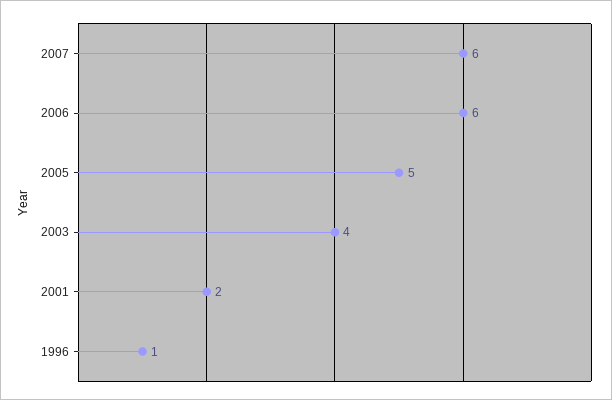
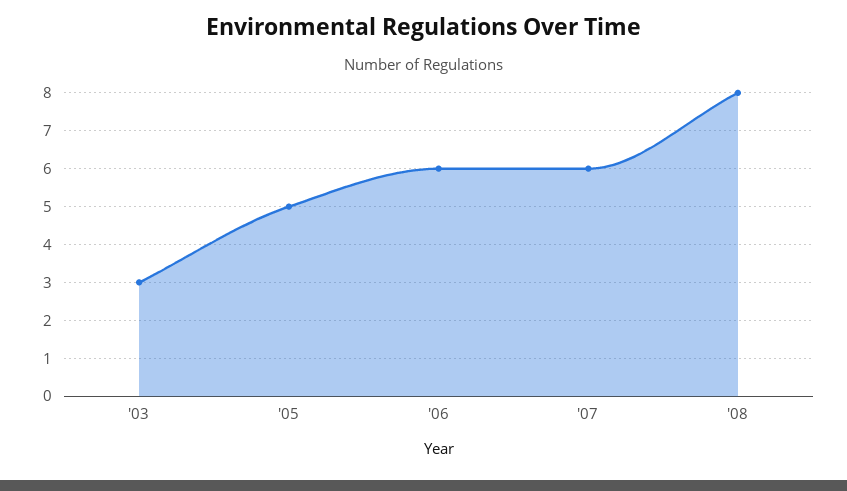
2003: 4 -> 3
2001: 2 -> none
1996: 1 -> none
'08: none -> 8

